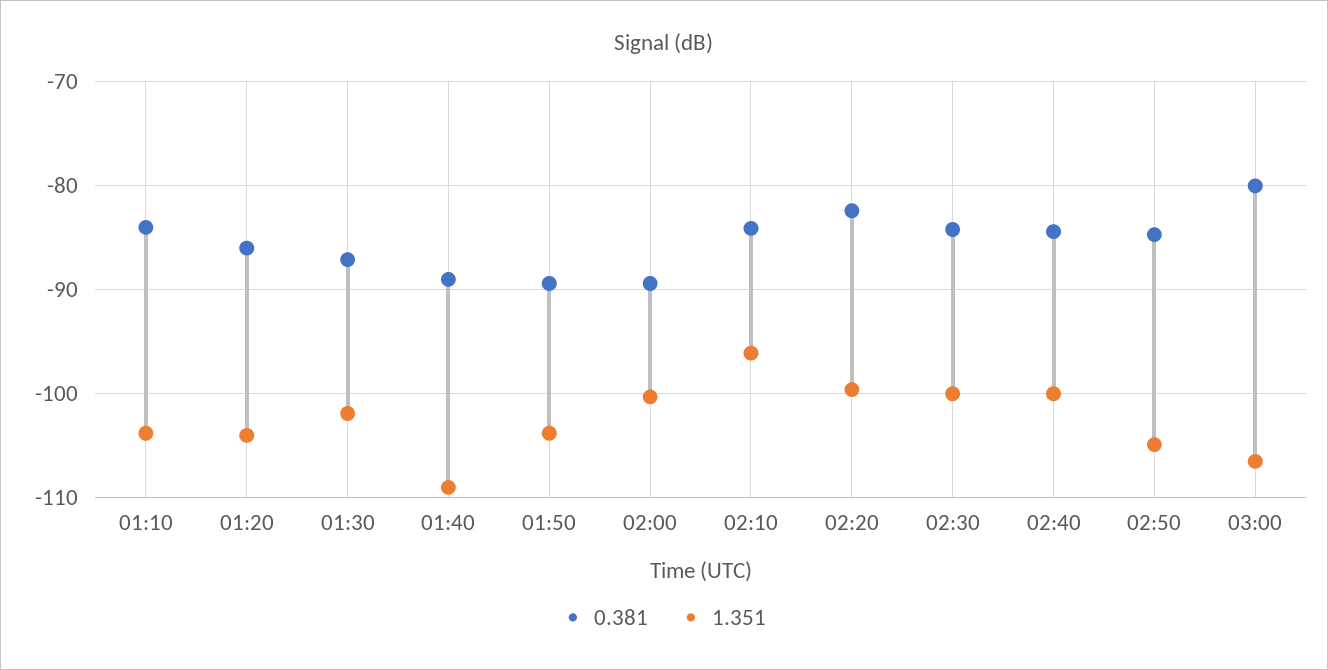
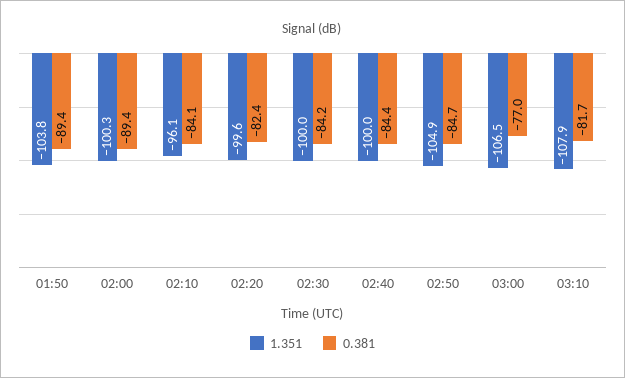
0.381, 01:10: -84 -> none
1.351, 01:10: -104 -> none
0.381, 01:20: -86 -> none
1.351, 01:20: -104 -> none
0.381, 01:30: -87 -> none
1.351, 01:30: -102 -> none
0.381, 01:40: -89 -> none
1.351, 01:40: -109 -> none
0.381, 03:00: -80 -> -77
1.351, 03:10: none -> -107.9
0.381, 03:10: none -> -81.7

